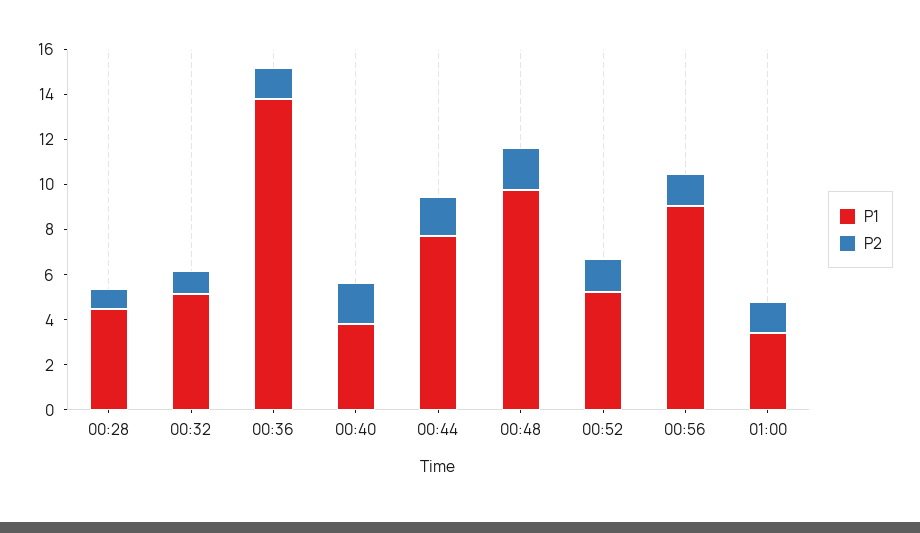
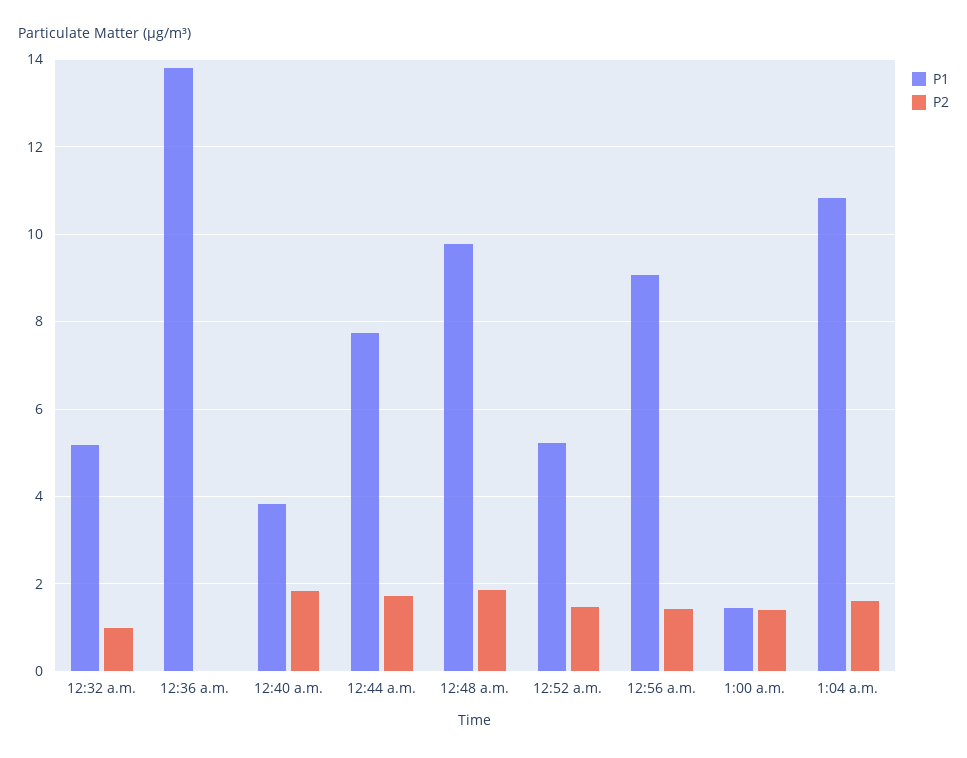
P1, 00:28: 4.5 -> none
P2, 00:28: 1 -> none
P2, 00:36: 1.5 -> 0
P1, 01:00: 3.5 -> 1.4
P1, 1:04 a.m.: none -> 10.8
P2, 1:04 a.m.: none -> 1.6

